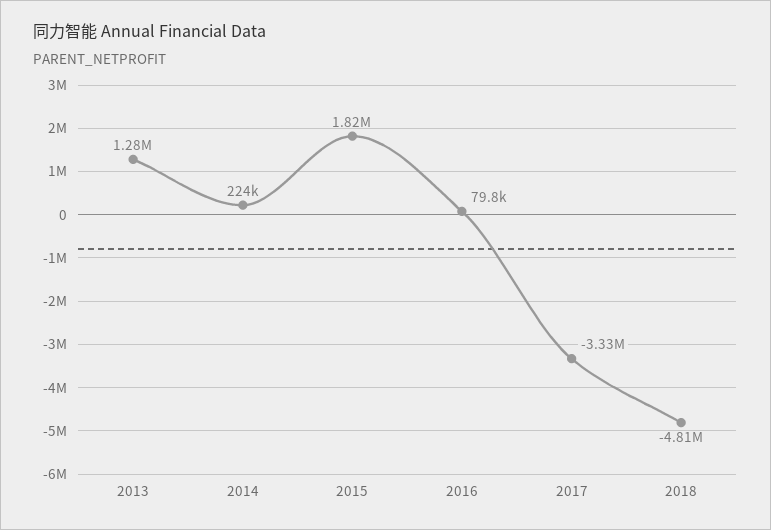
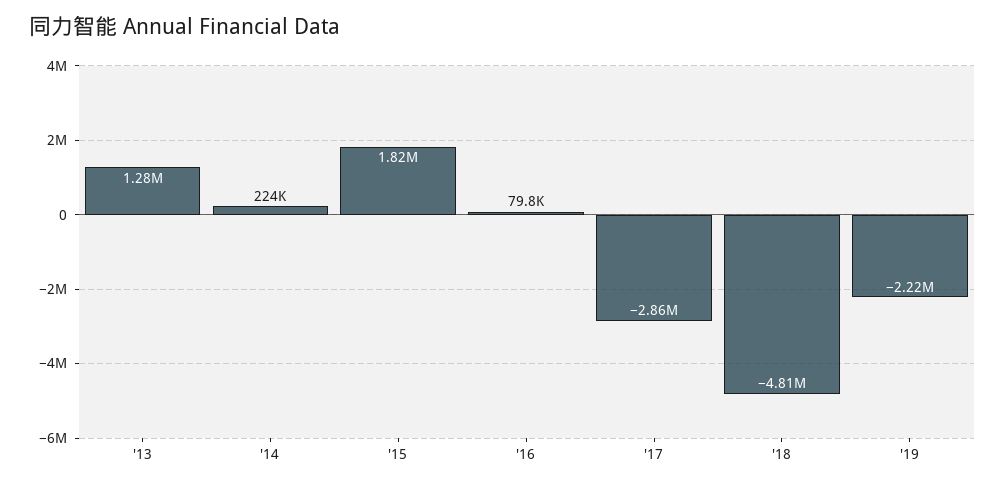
2017: -3330000 -> -2860000
'19: none -> -2220000

